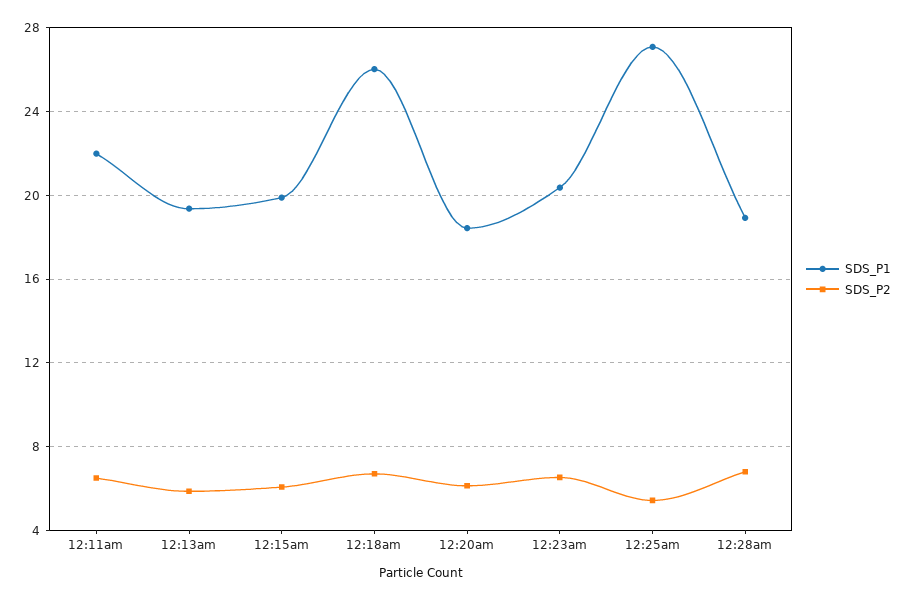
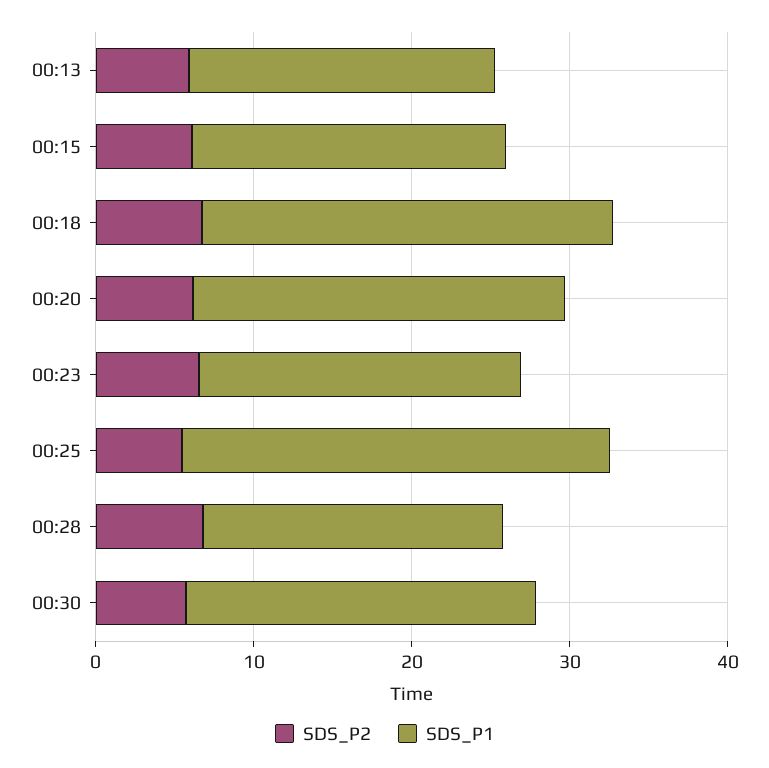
SDS_P1, 12:11am: 22 -> none
SDS_P2, 12:11am: 6.5 -> none
SDS_P1, 12:20am: 18.5 -> 24
SDS_P2, 00:30: none -> 6
SDS_P1, 00:30: none -> 22

